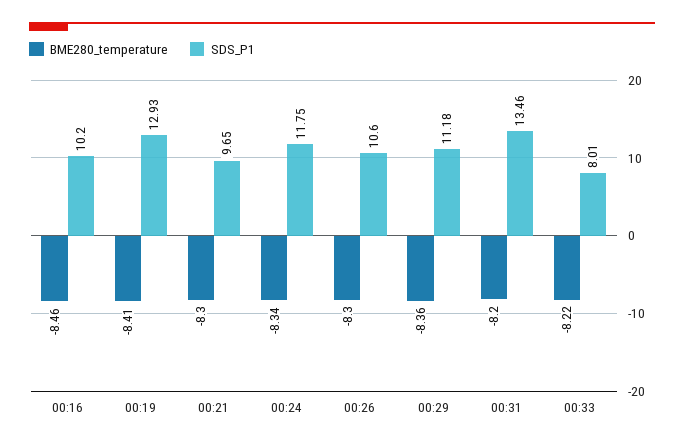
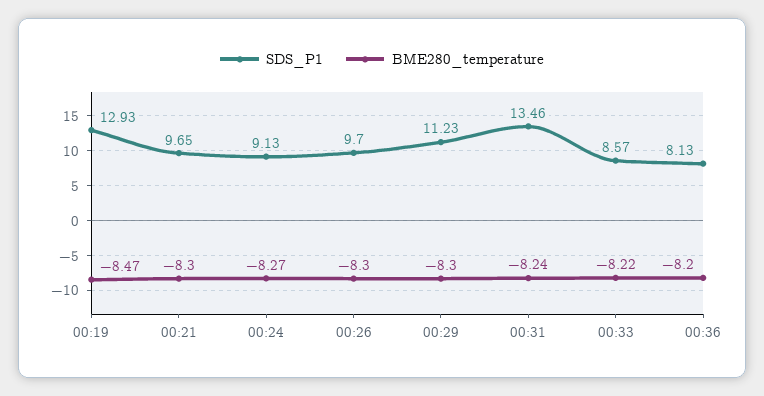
BME280_temperature, 00:16: -8.46 -> none
SDS_P1, 00:16: 10.2 -> none
BME280_temperature, 00:19: -8.41 -> -8.47
BME280_temperature, 00:24: -8.34 -> -8.27
SDS_P1, 00:24: 11.75 -> 9.13
SDS_P1, 00:26: 10.6 -> 9.7
BME280_temperature, 00:29: -8.36 -> -8.3
SDS_P1, 00:29: 11.18 -> 11.23
BME280_temperature, 00:31: -8.2 -> -8.24
SDS_P1, 00:33: 8.01 -> 8.57
SDS_P1, 00:36: none -> 8.13
BME280_temperature, 00:36: none -> -8.2

